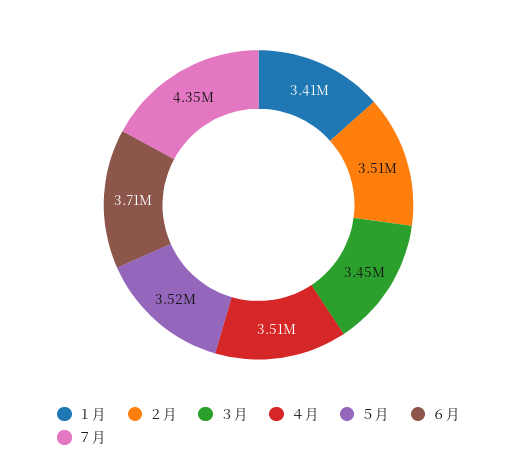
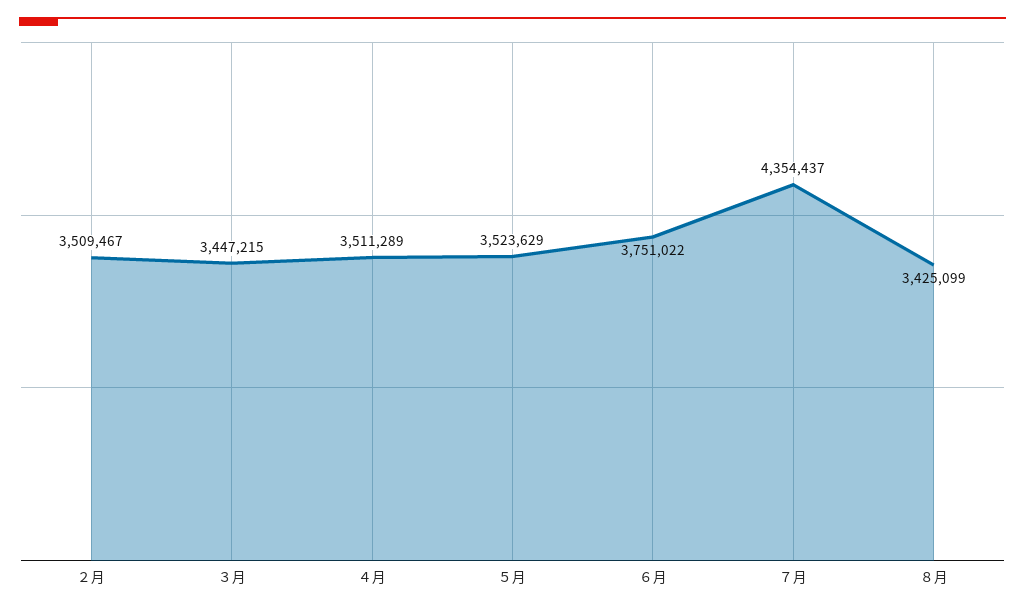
１月: 3410000 -> none
６月: 3710000 -> 3751022
８月: none -> 3425099

